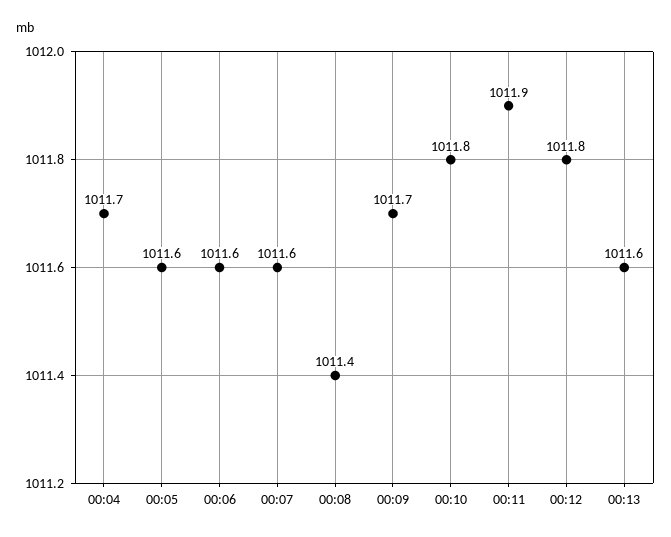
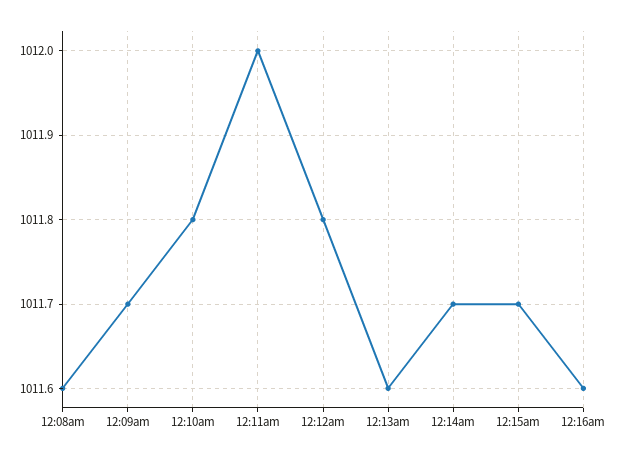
00:04: 1011.7 -> none
00:05: 1011.6 -> none
00:06: 1011.6 -> none
00:07: 1011.6 -> none
00:08: 1011.4 -> 1011.6
00:11: 1011.9 -> 1012
12:14am: none -> 1011.7
12:15am: none -> 1011.7
12:16am: none -> 1011.6

